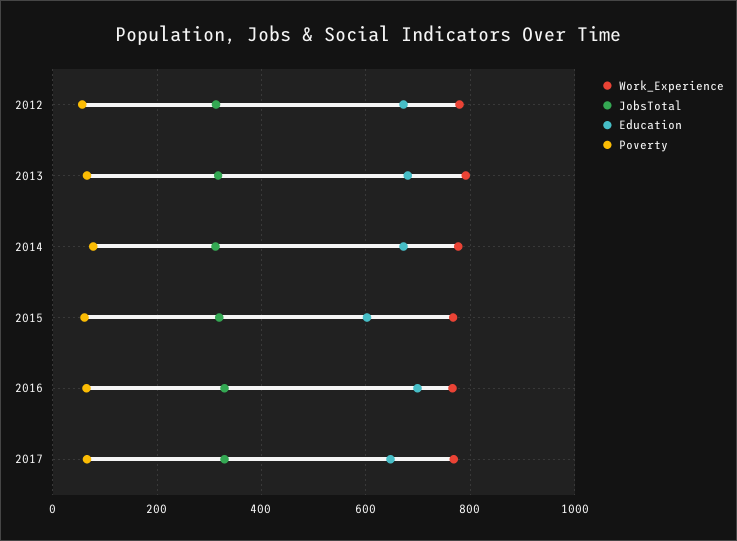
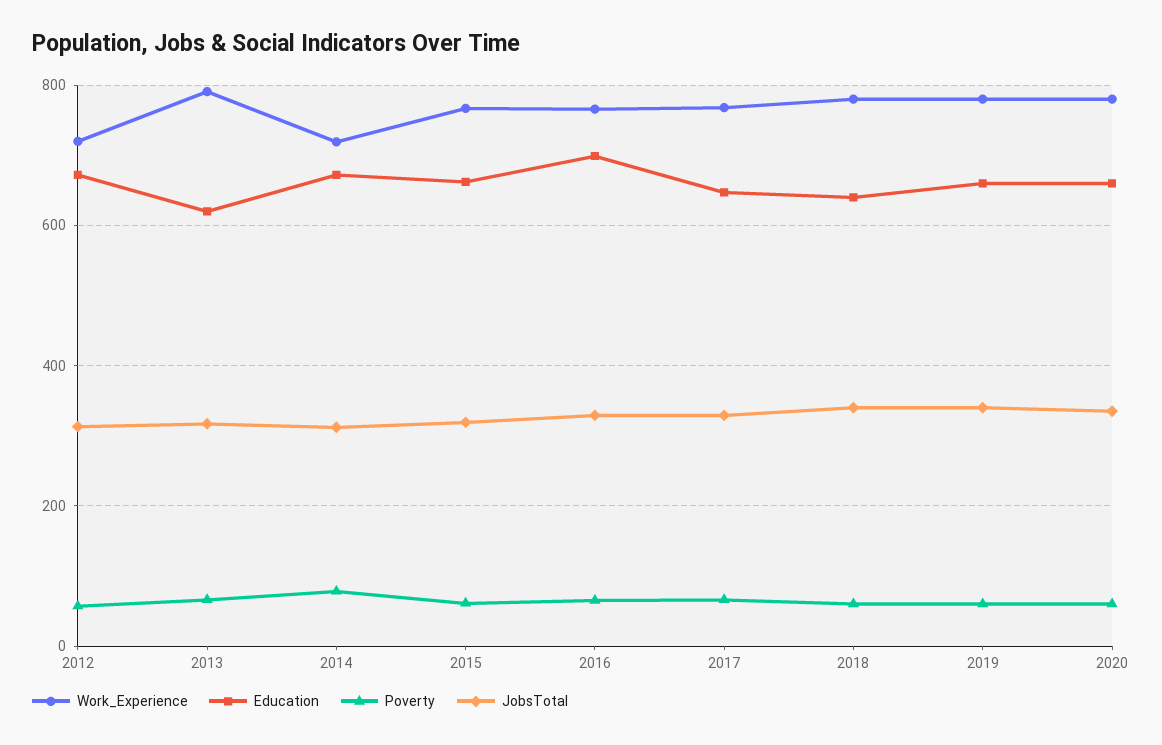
Work_Experience, 2012: 780 -> 720
Education, 2013: 680 -> 620
Work_Experience, 2014: 780 -> 720
Education, 2015: 600 -> 660
Work_Experience, 2018: none -> 780
Education, 2018: none -> 640
Poverty, 2018: none -> 60
JobsTotal, 2018: none -> 340
Work_Experience, 2019: none -> 780
Education, 2019: none -> 660
Poverty, 2019: none -> 60
JobsTotal, 2019: none -> 340
Work_Experience, 2020: none -> 780
Education, 2020: none -> 660
Poverty, 2020: none -> 60
JobsTotal, 2020: none -> 340

